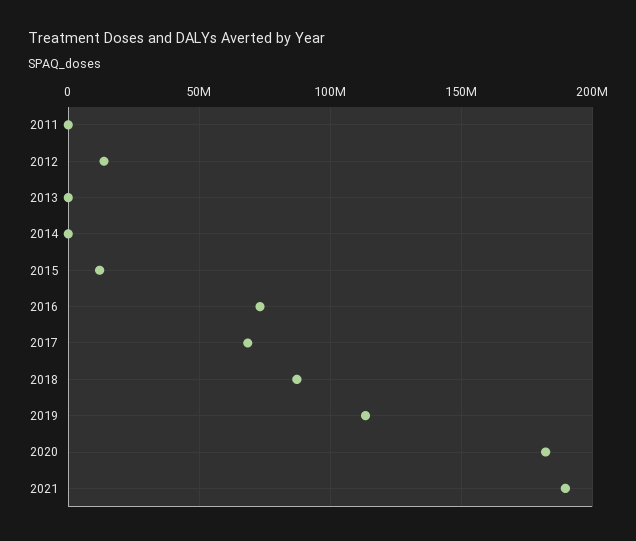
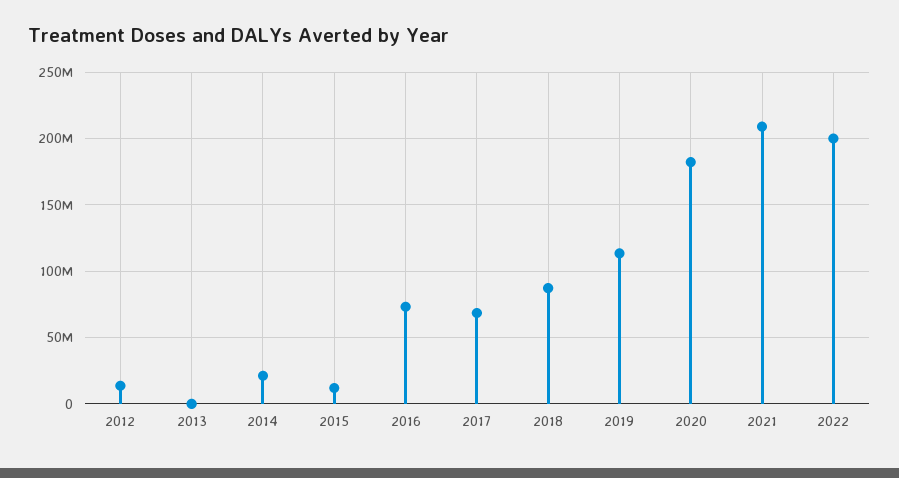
2011: 0 -> none
2014: 0 -> 20000000
2021: 190000000 -> 210000000
2022: none -> 200000000

